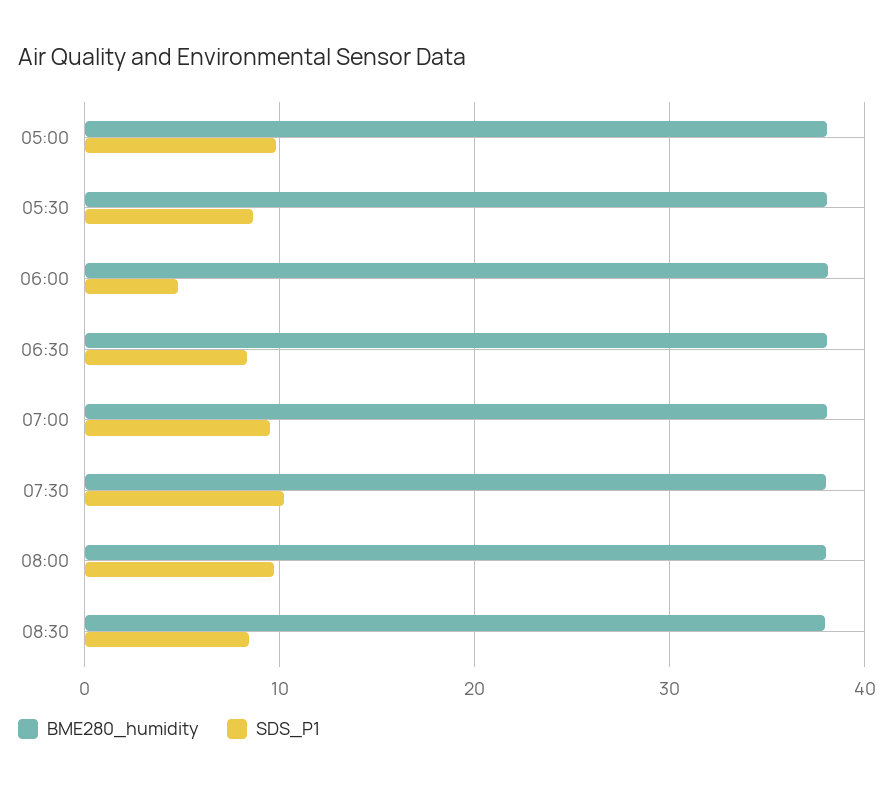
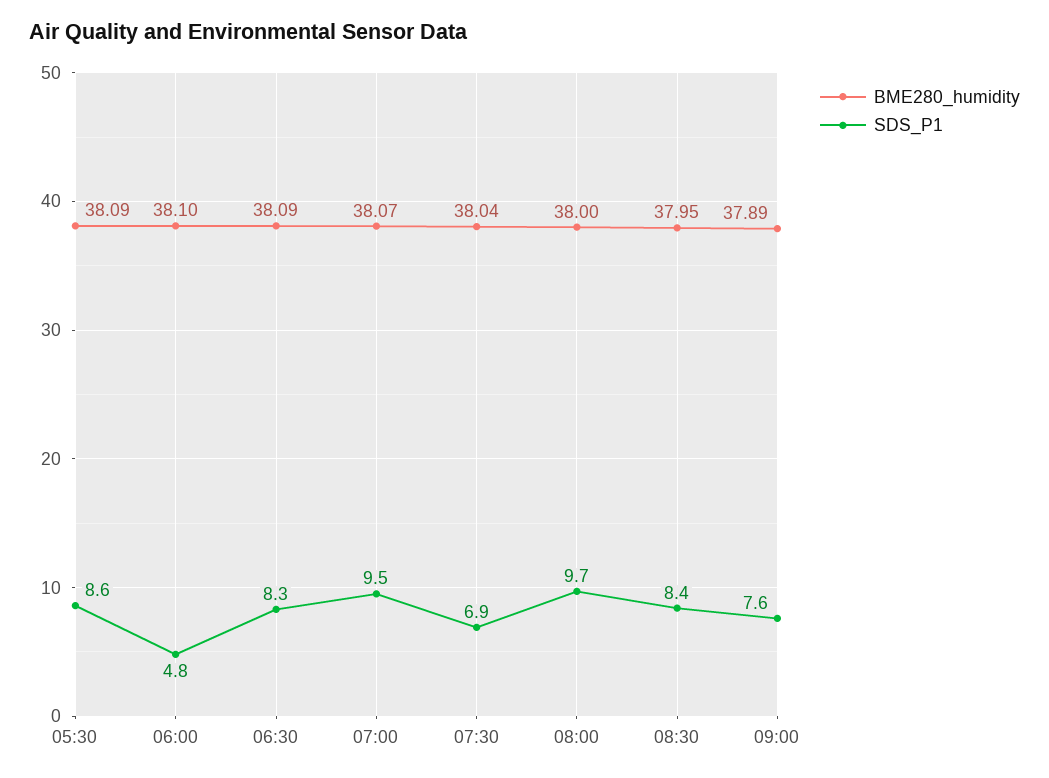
BME280_humidity, 05:00: 38 -> none
SDS_P1, 05:00: 10 -> none
SDS_P1, 07:30: 10 -> 6.9
BME280_humidity, 09:00: none -> 37.89
SDS_P1, 09:00: none -> 7.6

